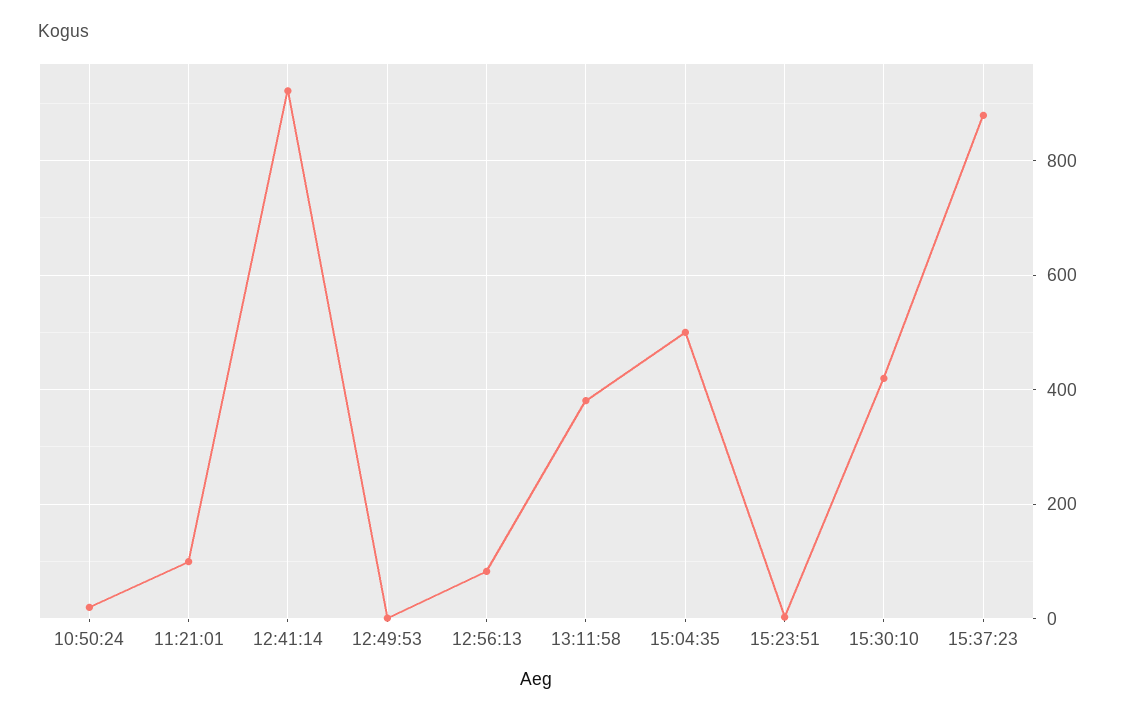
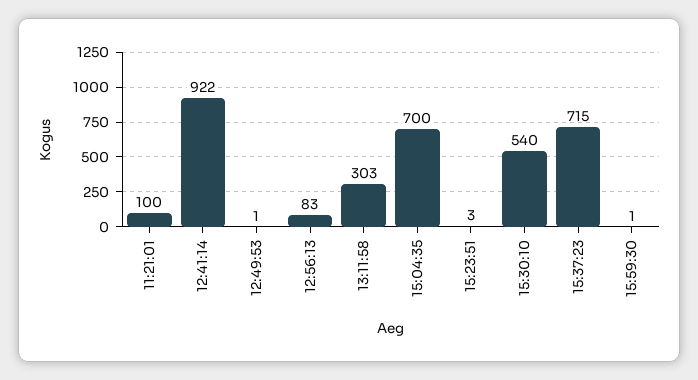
10:50:24: 20 -> none
13:11:58: 380 -> 303
15:04:35: 500 -> 700
15:30:10: 420 -> 540
15:37:23: 880 -> 715
15:59:30: none -> 1

